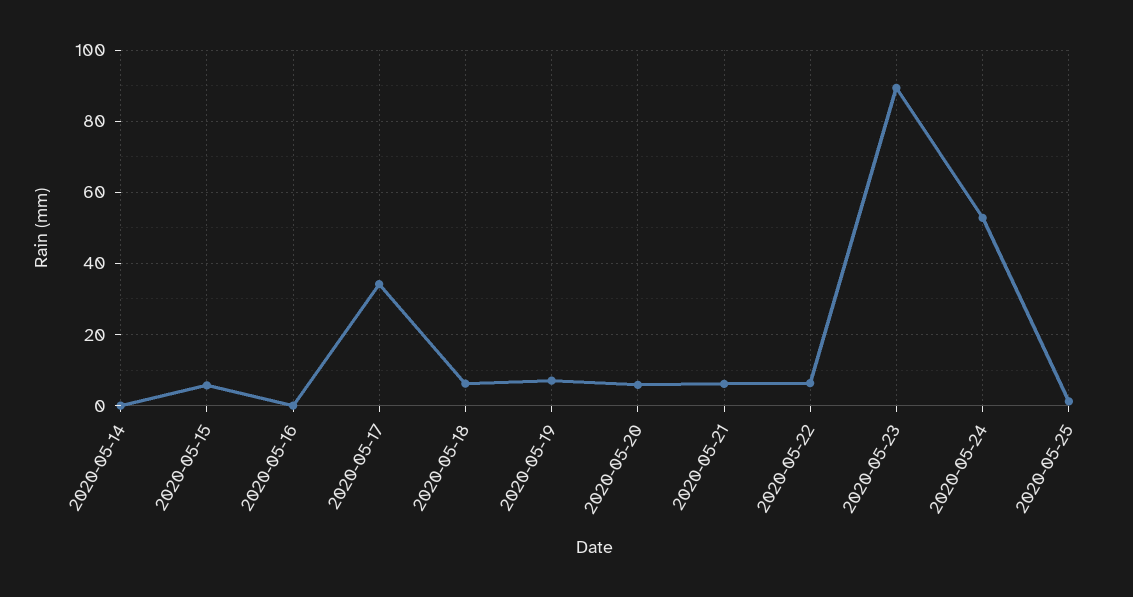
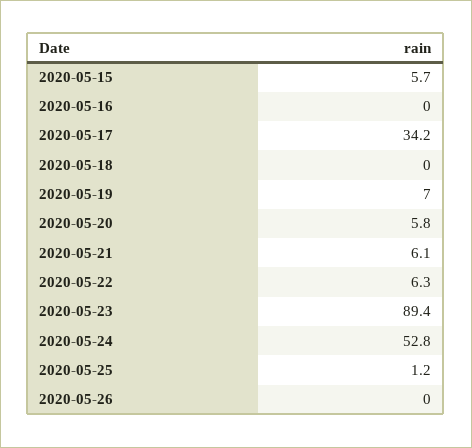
2020-05-14: 0 -> none
2020-05-18: 6 -> 0
2020-05-26: none -> 0

